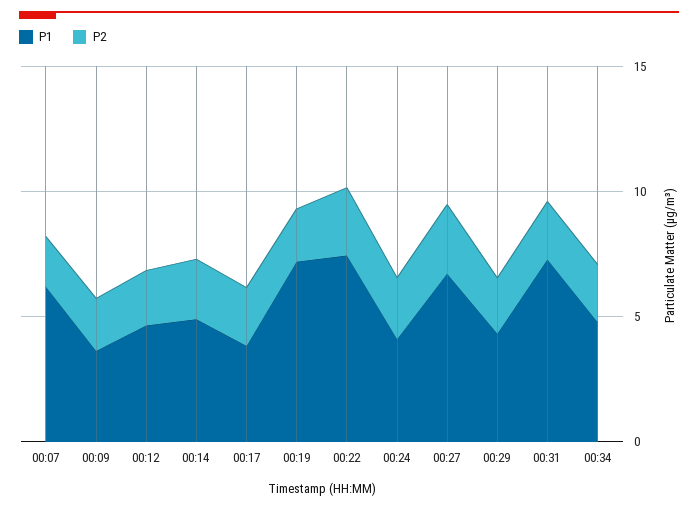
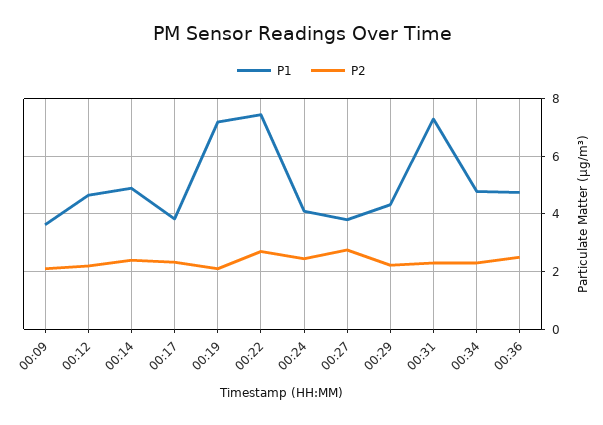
P1, 00:07: 6 -> none
P2, 00:07: 2 -> none
P1, 00:27: 7 -> 3.75
P1, 00:36: none -> 4.75
P2, 00:36: none -> 2.5

